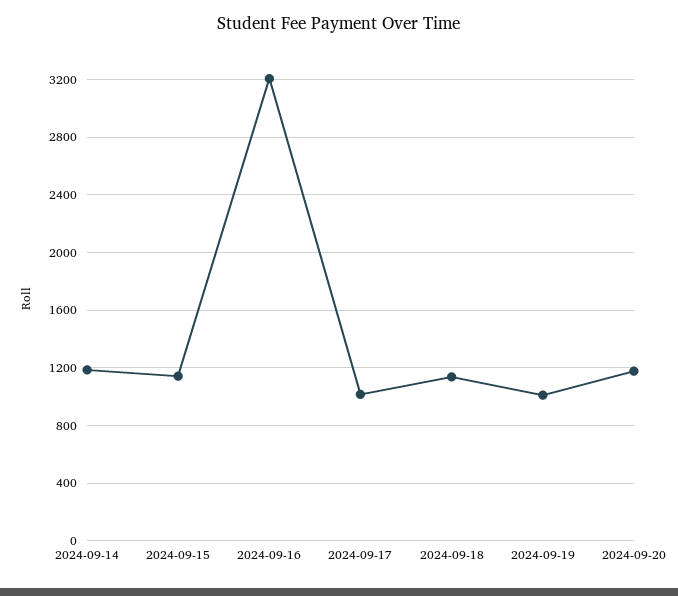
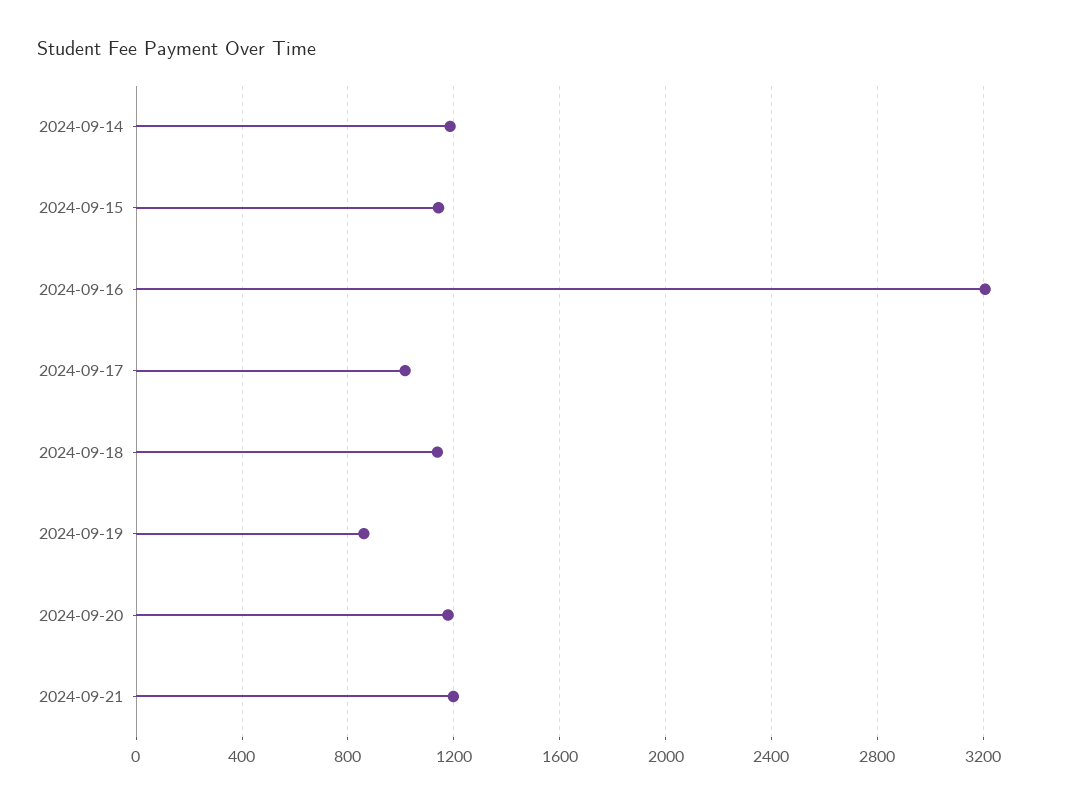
2024-09-19: 1000 -> 850
2024-09-21: none -> 1200

